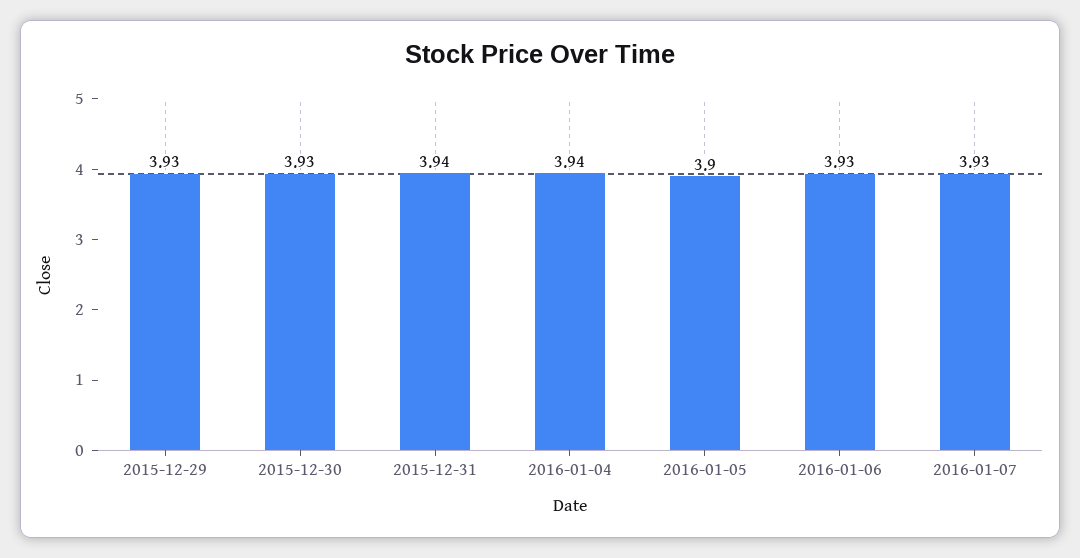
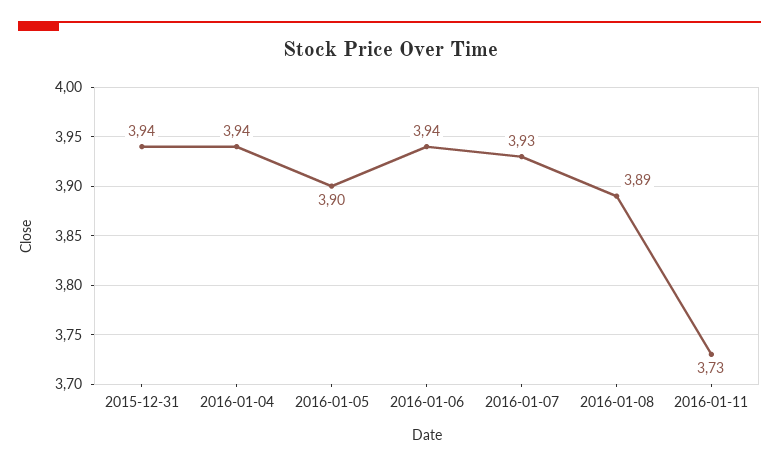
2015-12-29: 3.93 -> none
2015-12-30: 3.93 -> none
2016-01-06: 3.93 -> 3.94
2016-01-08: none -> 3.89
2016-01-11: none -> 3.73

